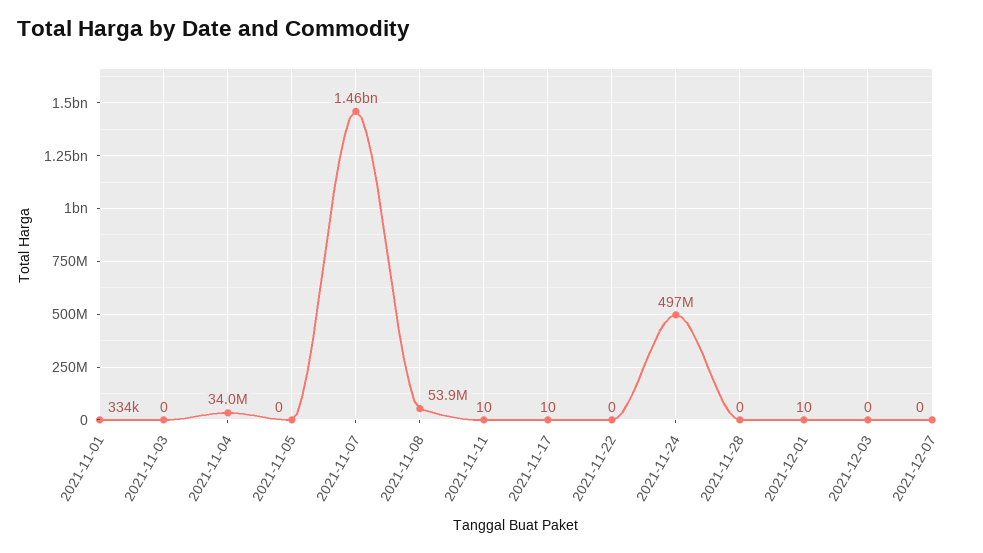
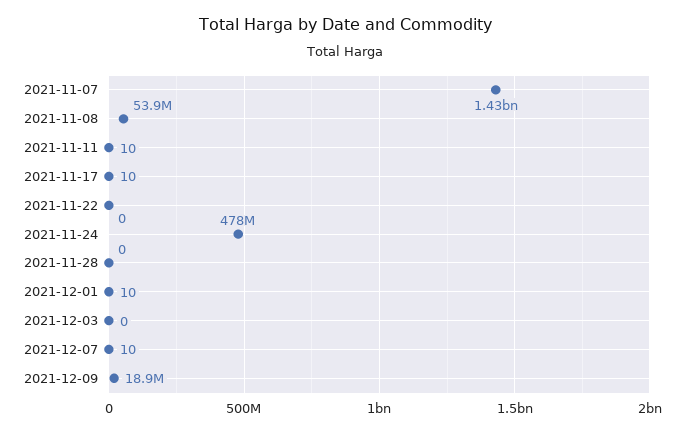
2021-11-01: 334000 -> none
2021-11-03: 0 -> none
2021-11-04: 34000000 -> none
2021-11-05: 0 -> none
2021-11-07: 1460000000 -> 1430000000
2021-11-24: 497000000 -> 478000000
2021-12-07: 0 -> 10
2021-12-09: none -> 18900000

